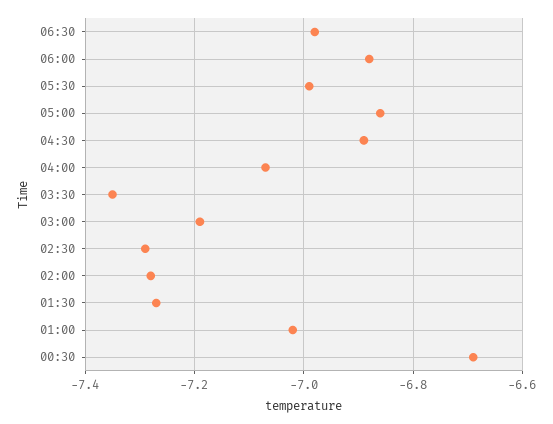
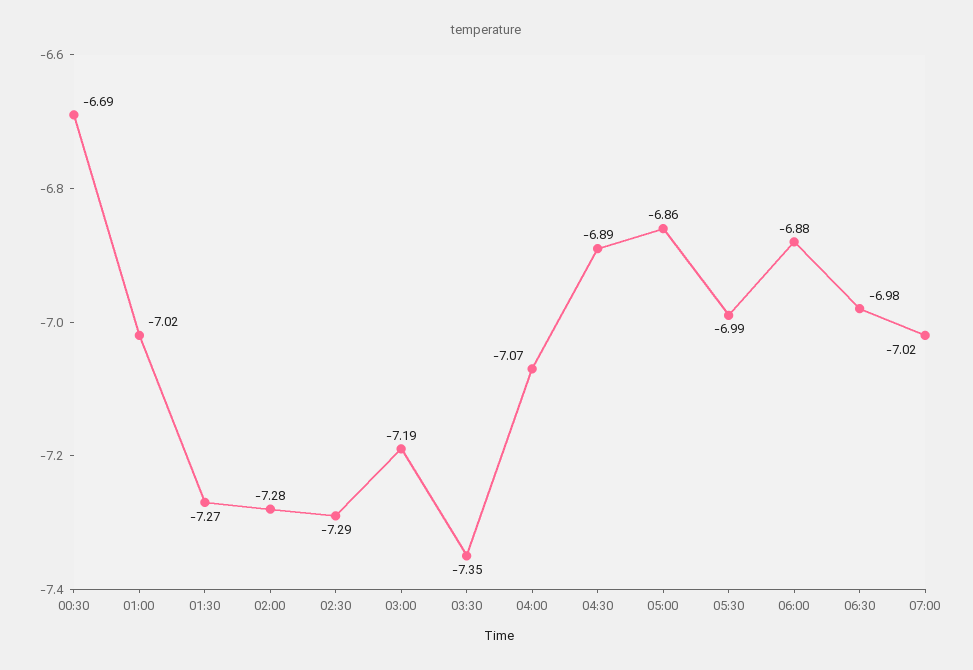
07:00: none -> -7.02

